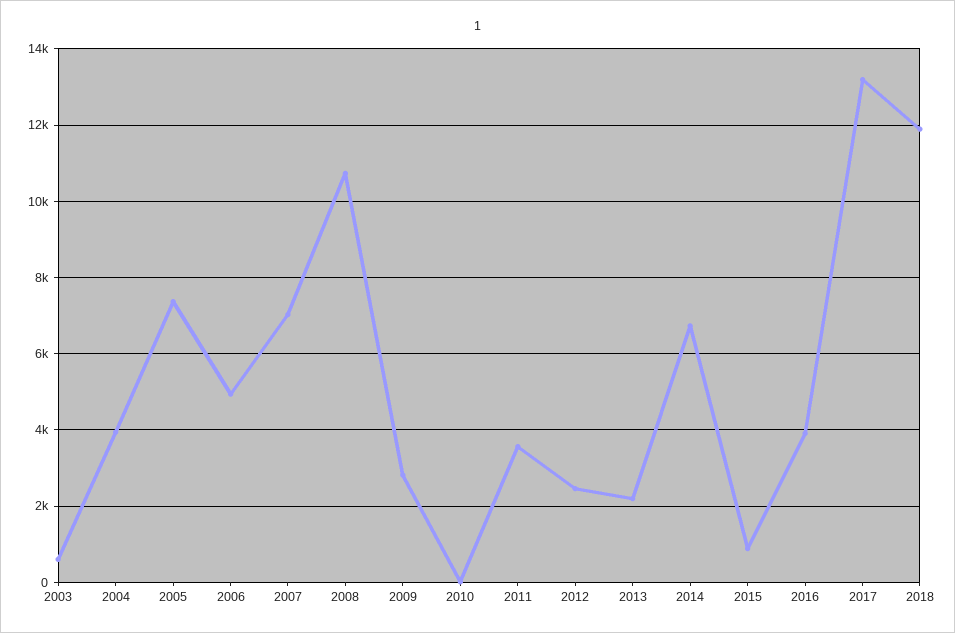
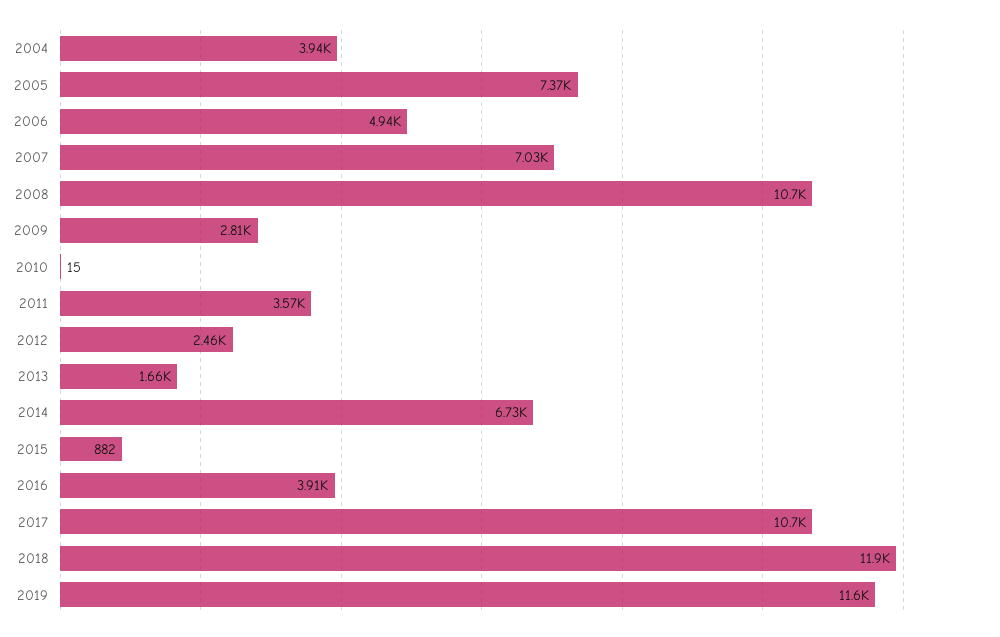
2003: 600 -> none
2013: 2200 -> 1660
2017: 13200 -> 10700
2019: none -> 11600

